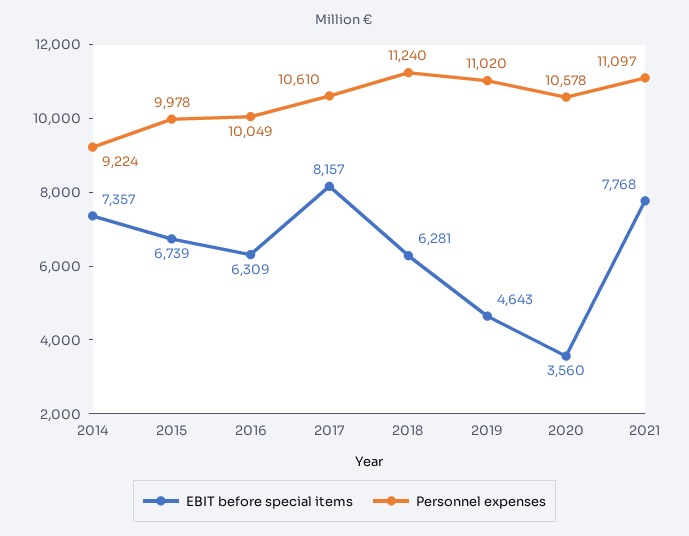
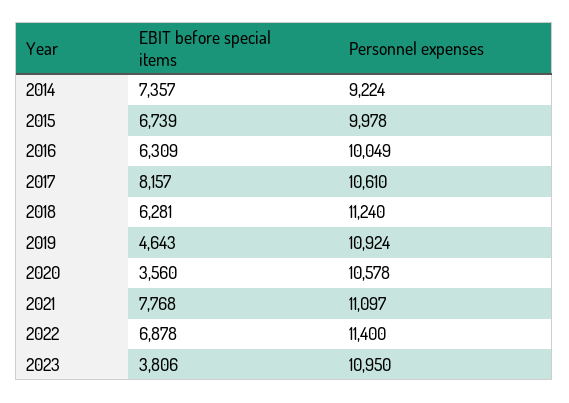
Personnel expenses, 2019: 11020 -> 10924
EBIT before special items, 2022: none -> 6878
Personnel expenses, 2022: none -> 11400
EBIT before special items, 2023: none -> 3806
Personnel expenses, 2023: none -> 10950

